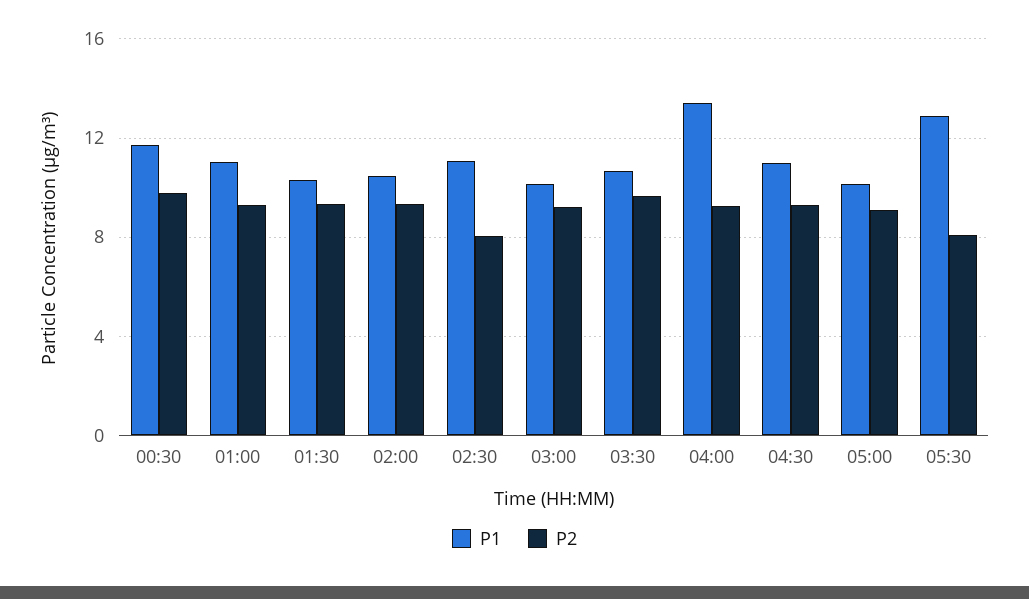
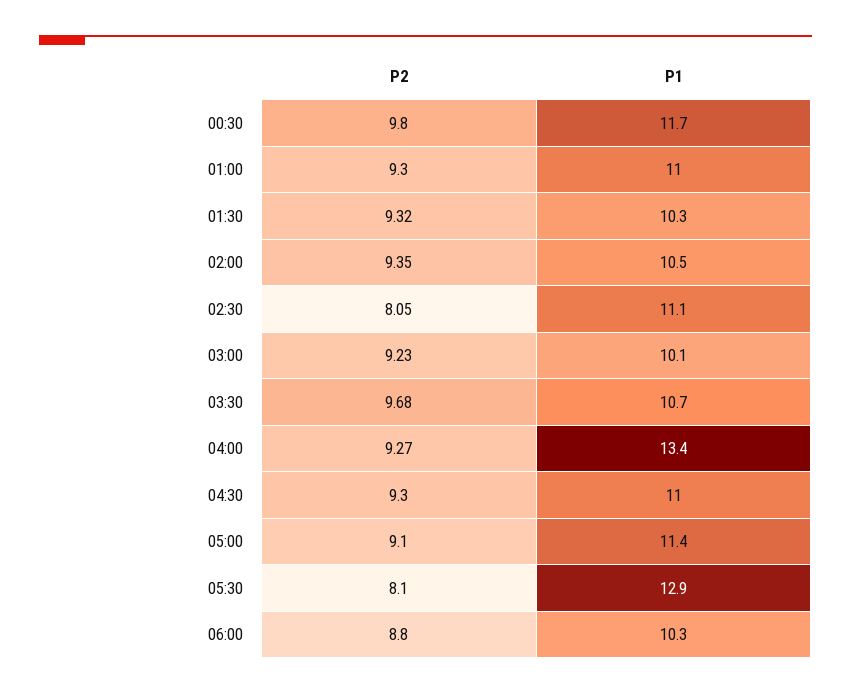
P1, 05:00: 10 -> 11.4
P2, 06:00: none -> 8.8
P1, 06:00: none -> 10.3

